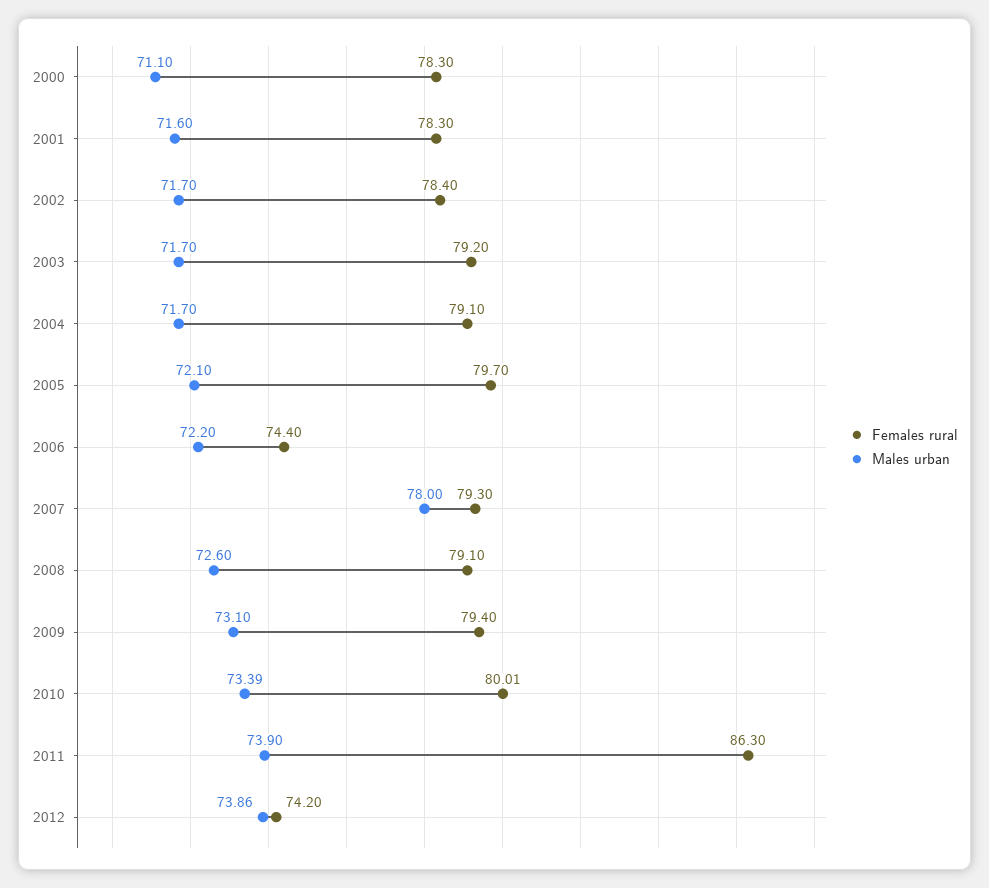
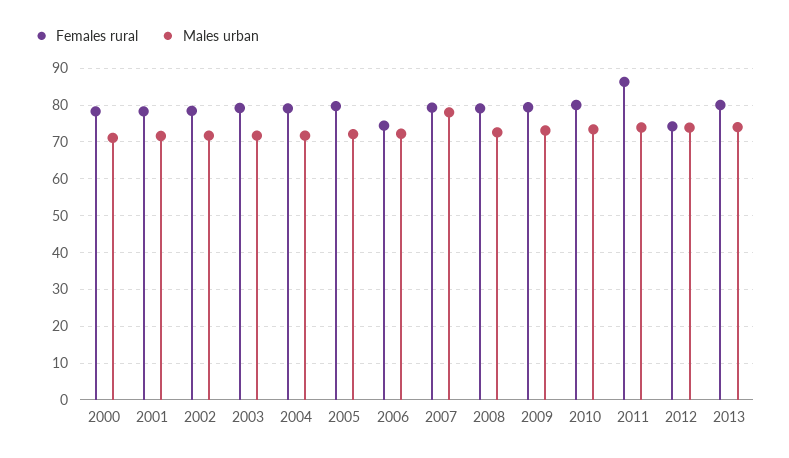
Females rural, 2013: none -> 80
Males urban, 2013: none -> 74

